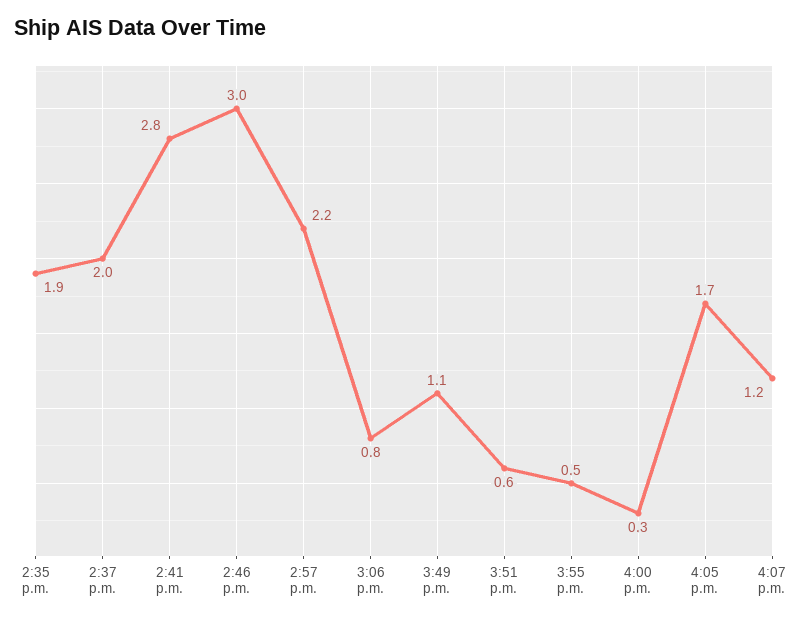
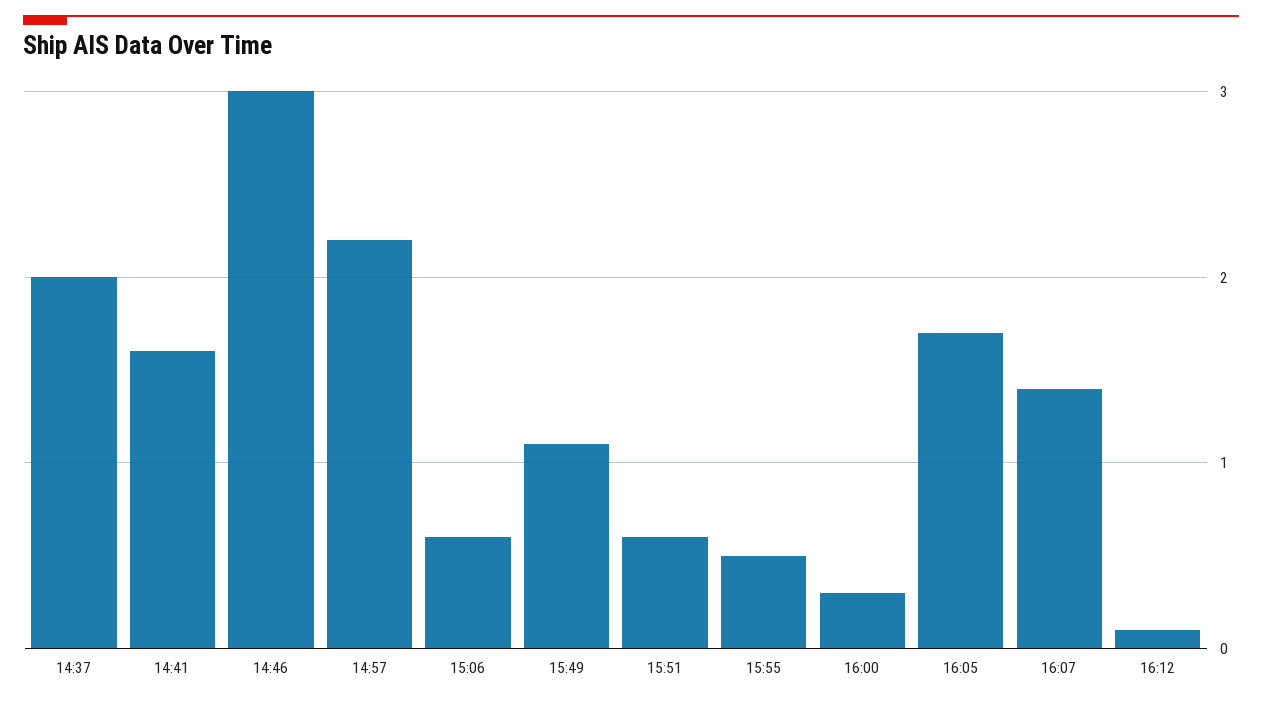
2:35 p.m.: 1.9 -> none
2:41 p.m.: 2.8 -> 1.6
3:06 p.m.: 0.8 -> 0.6
4:07 p.m.: 1.2 -> 1.4
16:12: none -> 0.1

